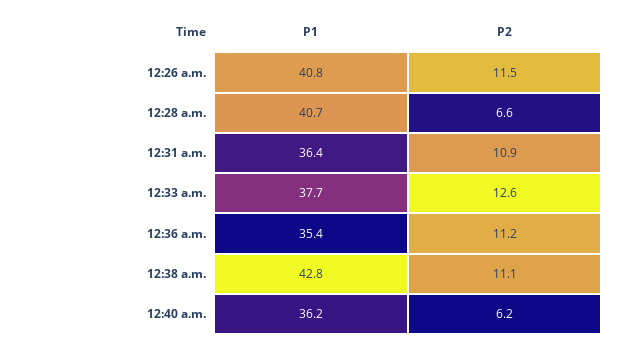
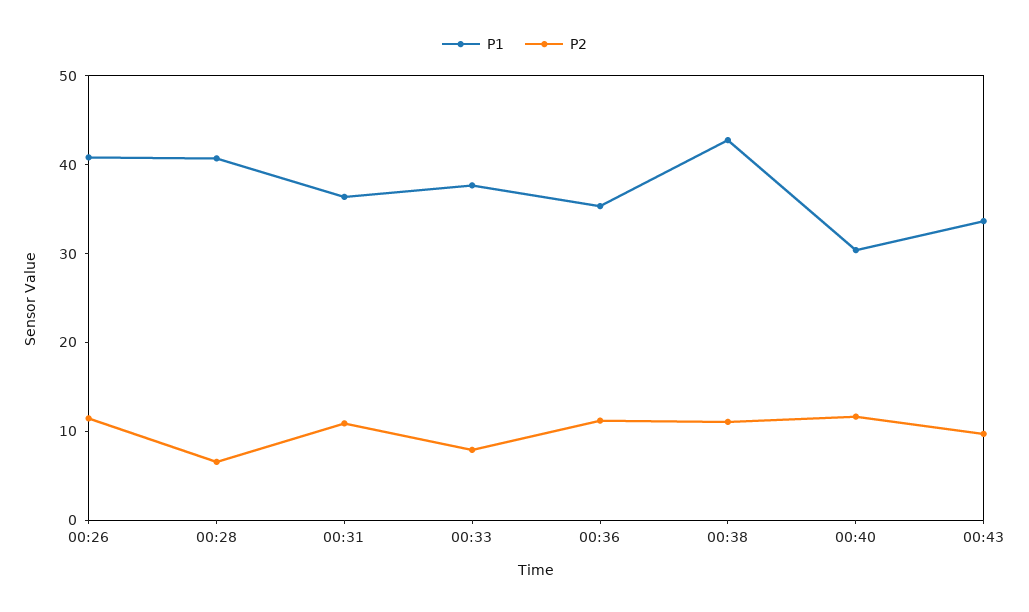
P2, 12:33 a.m.: 12.6 -> 8
P1, 12:40 a.m.: 36.2 -> 30
P2, 12:40 a.m.: 6.2 -> 12
P1, 00:43: none -> 34
P2, 00:43: none -> 10

